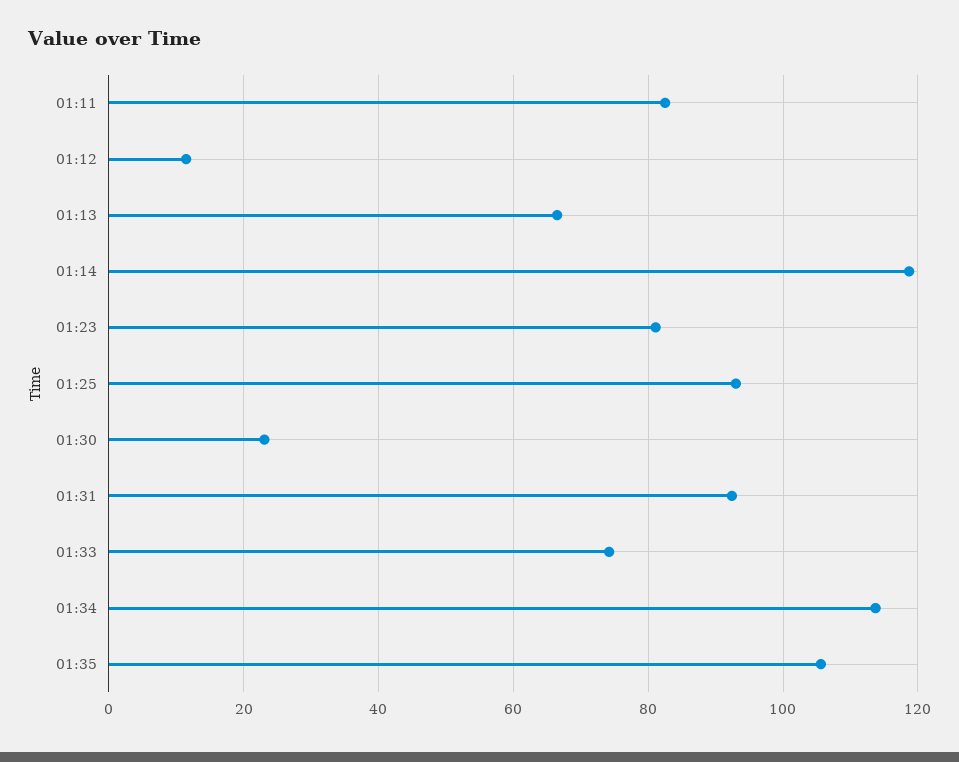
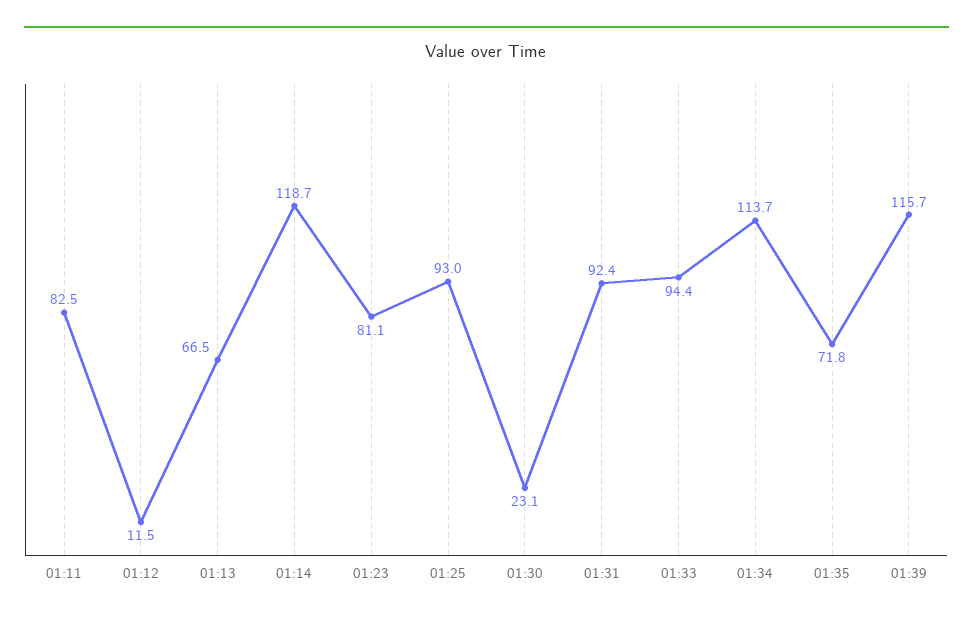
01:33: 74 -> 94.4
01:35: 106 -> 71.8
01:39: none -> 115.7

